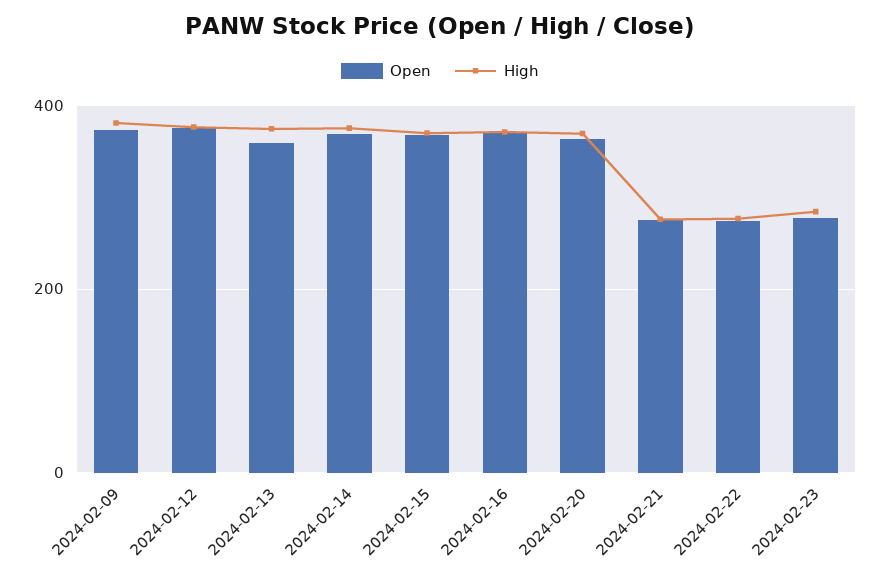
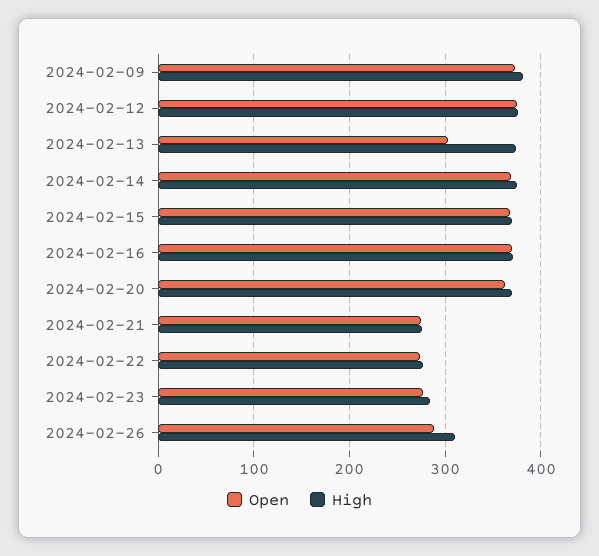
Open, 2024-02-13: 360 -> 300
Open, 2024-02-26: none -> 290
High, 2024-02-26: none -> 310

